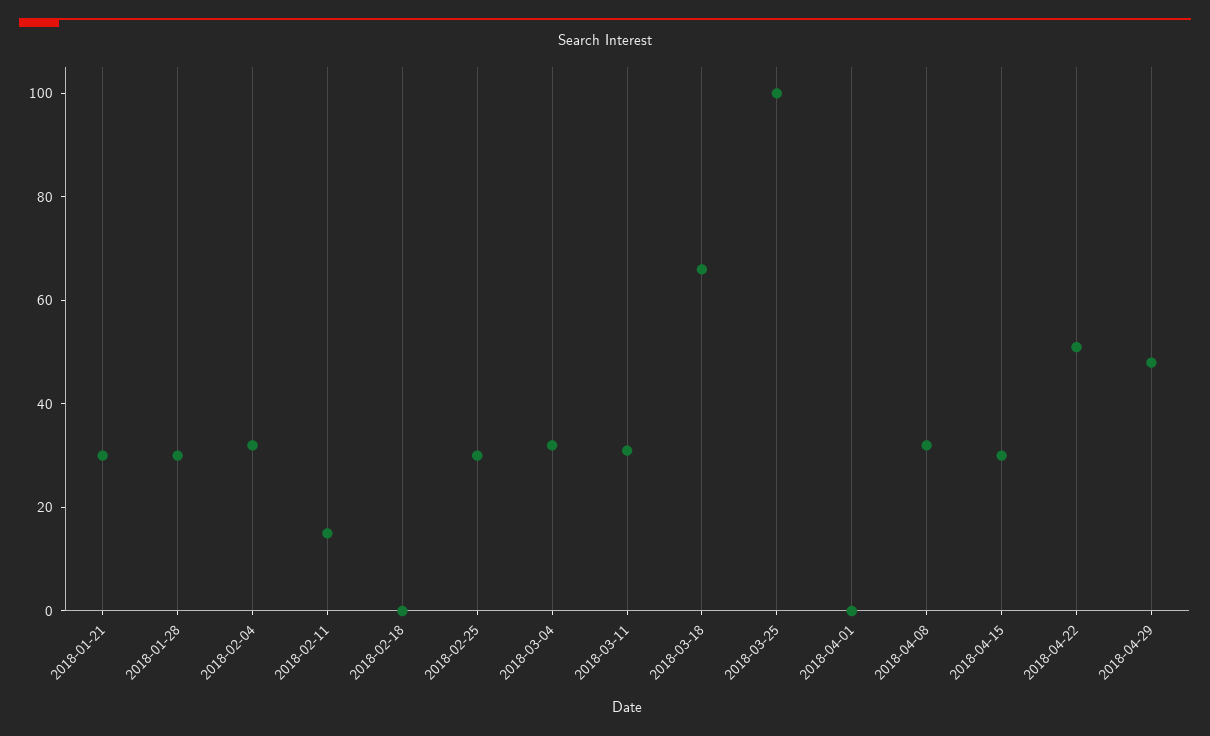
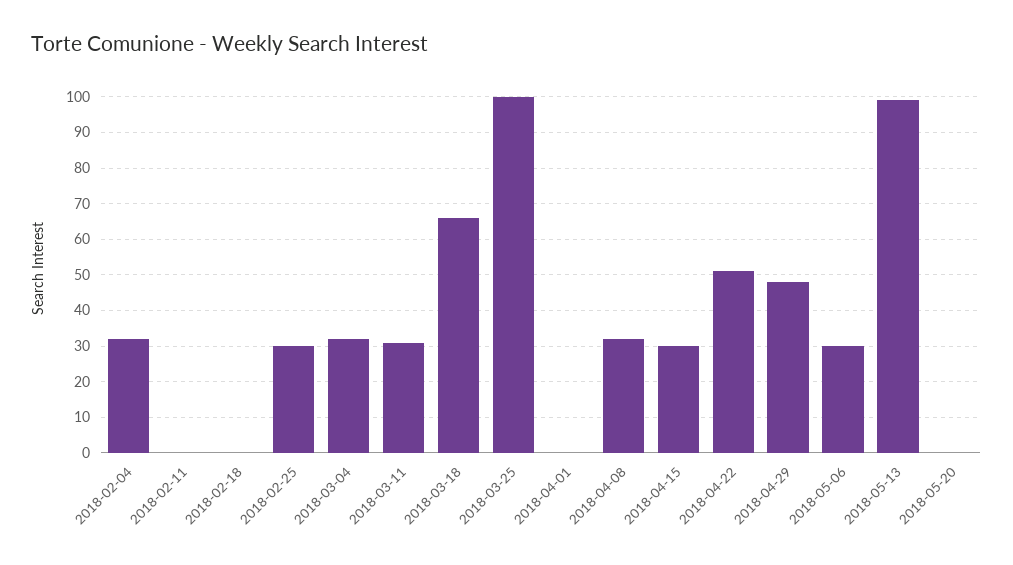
2018-01-21: 30 -> none
2018-01-28: 30 -> none
2018-02-11: 15 -> 0
2018-05-06: none -> 30
2018-05-13: none -> 100
2018-05-20: none -> 0

